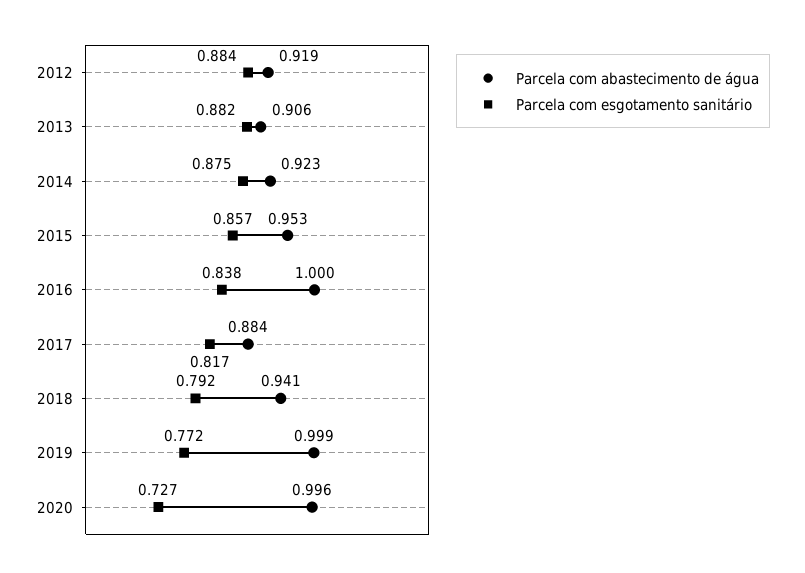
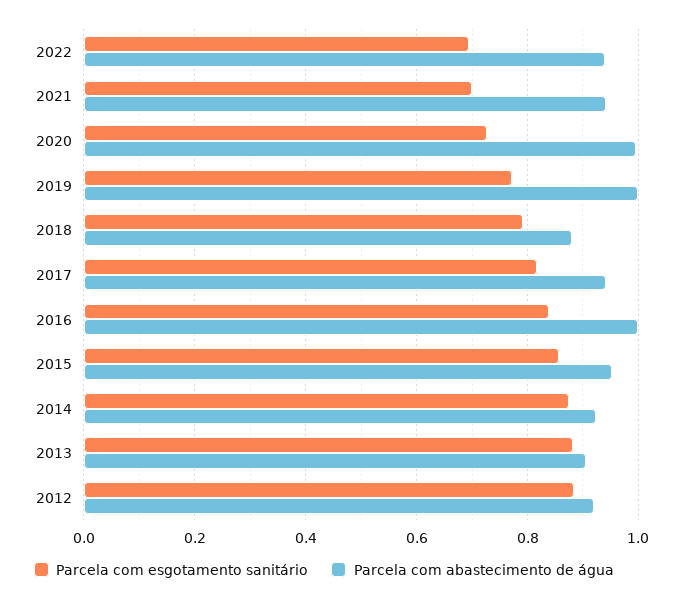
Parcela com abastecimento de água, 2017: 0.884 -> 0.94
Parcela com abastecimento de água, 2018: 0.941 -> 0.88
Parcela com esgotamento sanitário, 2022: none -> 0.7
Parcela com abastecimento de água, 2022: none -> 0.94
Parcela com esgotamento sanitário, 2021: none -> 0.7
Parcela com abastecimento de água, 2021: none -> 0.94

